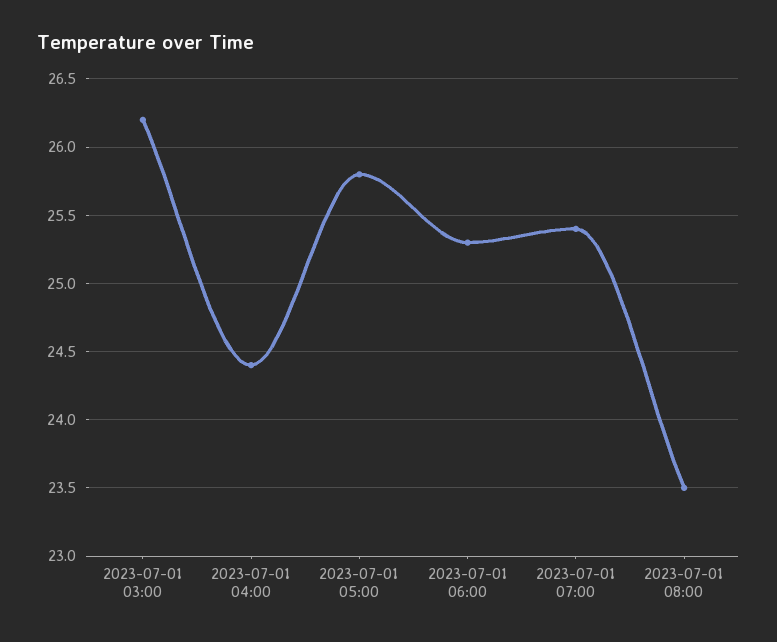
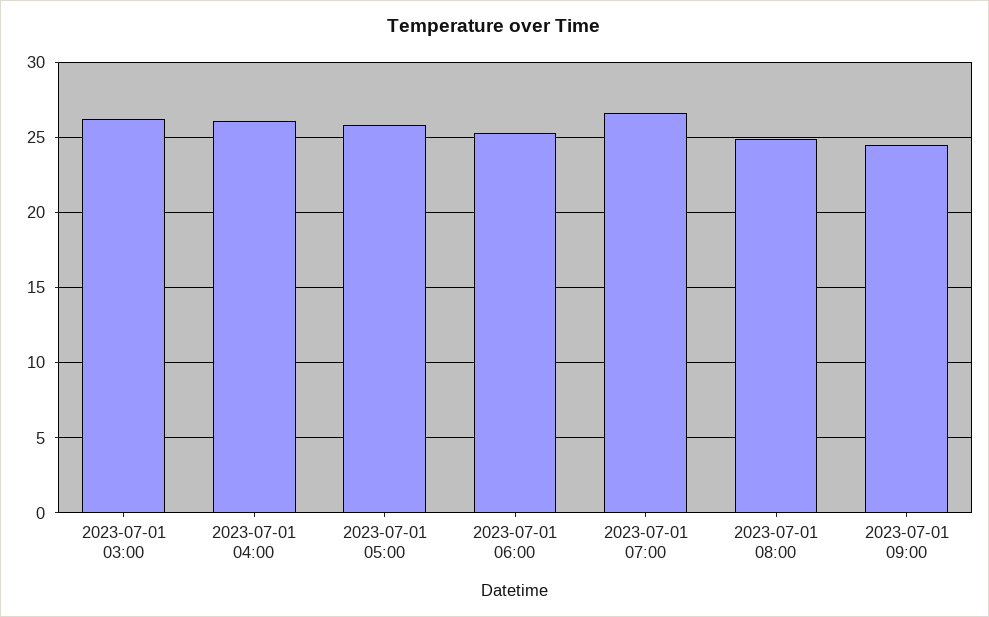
2023-07-01 04:00: 24.4 -> 26
2023-07-01 07:00: 25.4 -> 26.5
2023-07-01 08:00: 23.5 -> 25
2023-07-01 09:00: none -> 24.5

